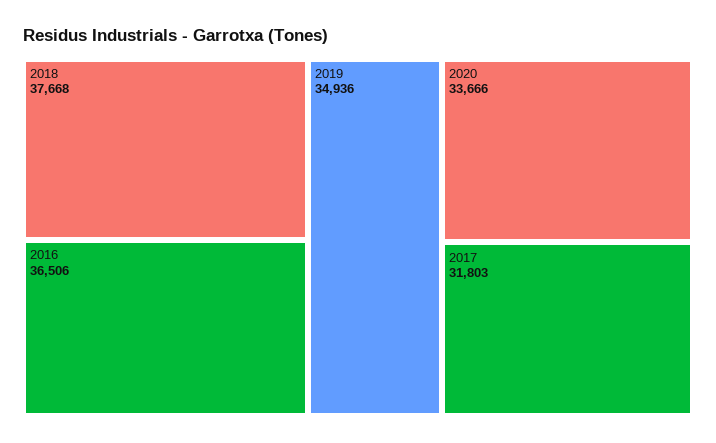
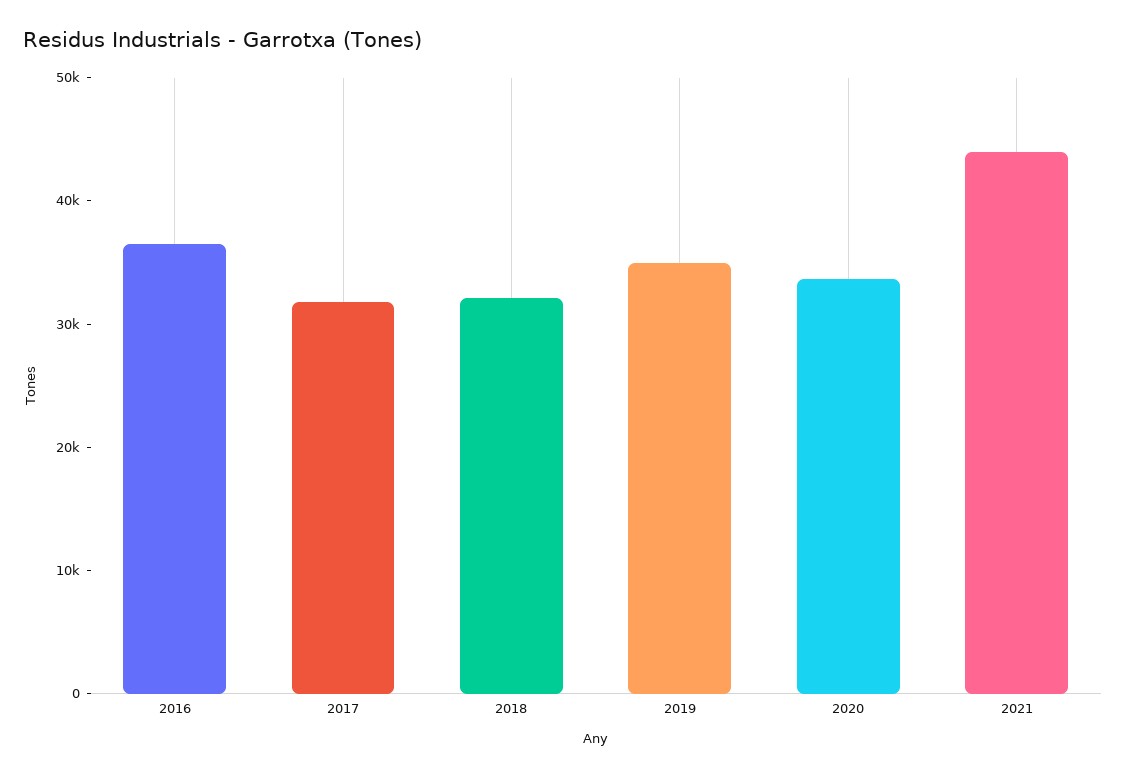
2018: 37668 -> 32000
2021: none -> 44000

